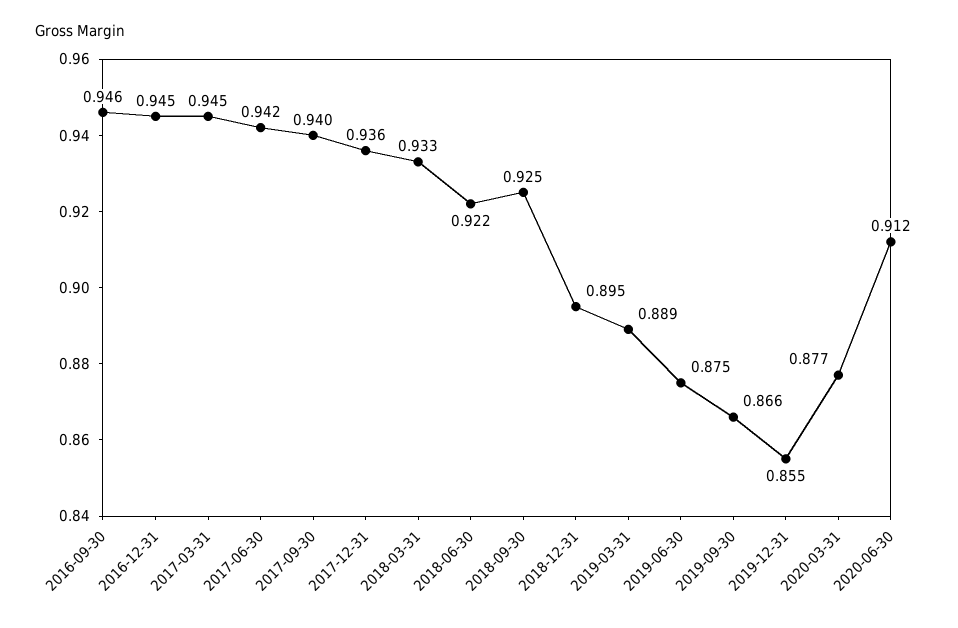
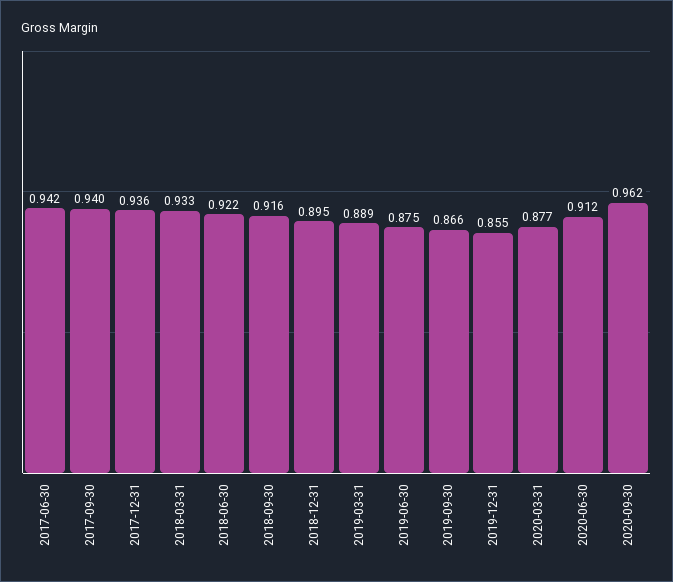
2016-09-30: 0.946 -> none
2016-12-31: 0.945 -> none
2017-03-31: 0.945 -> none
2018-09-30: 0.925 -> 0.916
2020-09-30: none -> 0.962

